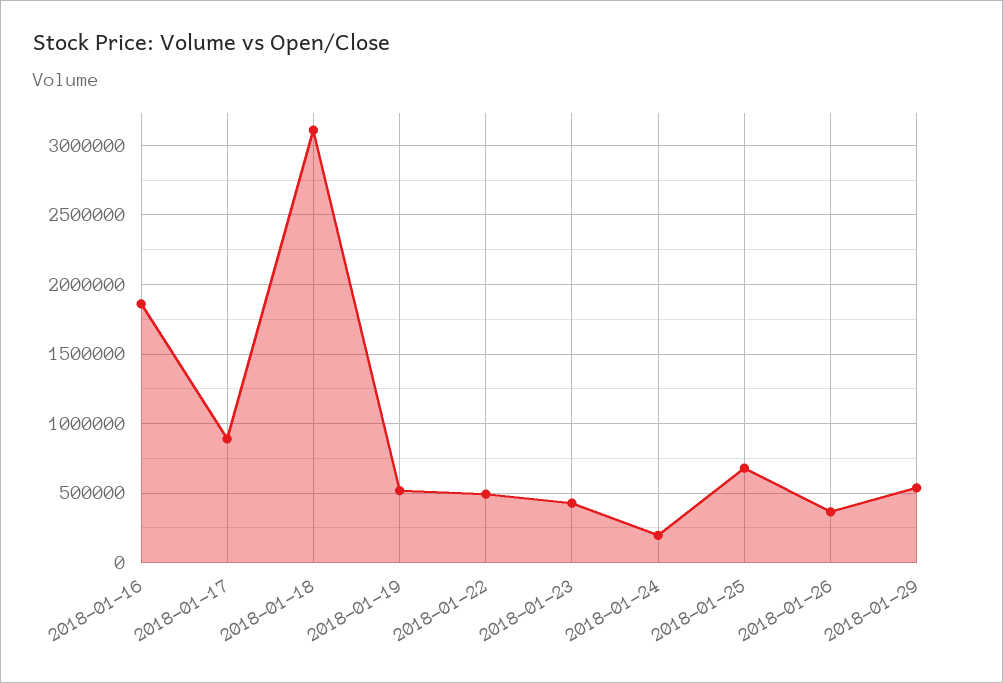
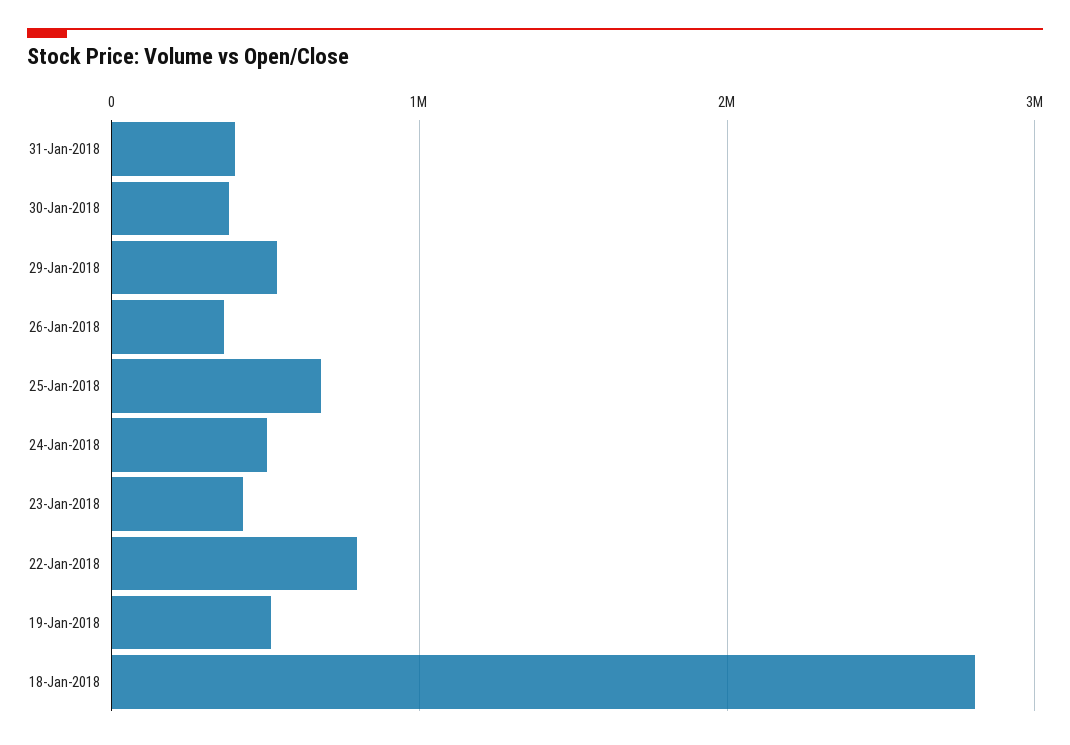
2018-01-16: 1850000 -> none
2018-01-17: 900000 -> none
2018-01-18: 3100000 -> 2800000
2018-01-22: 500000 -> 800000
2018-01-24: 200000 -> 500000
31-Jan-2018: none -> 400000
30-Jan-2018: none -> 400000

